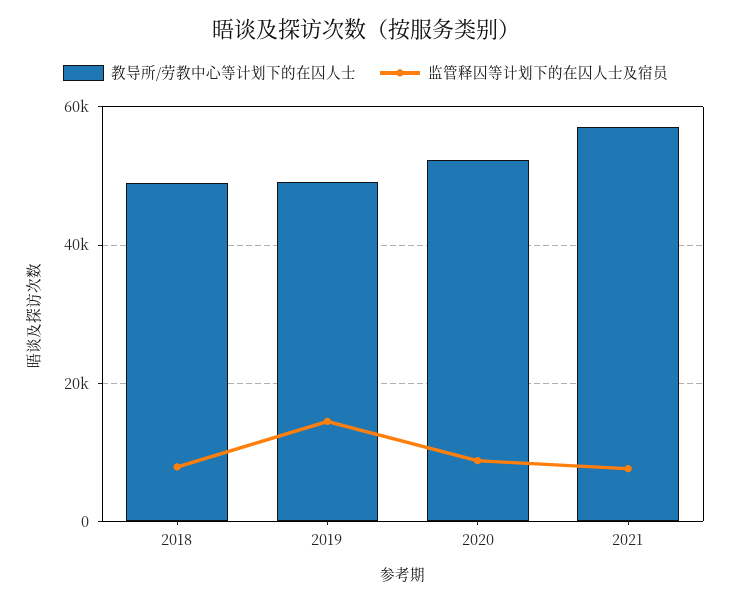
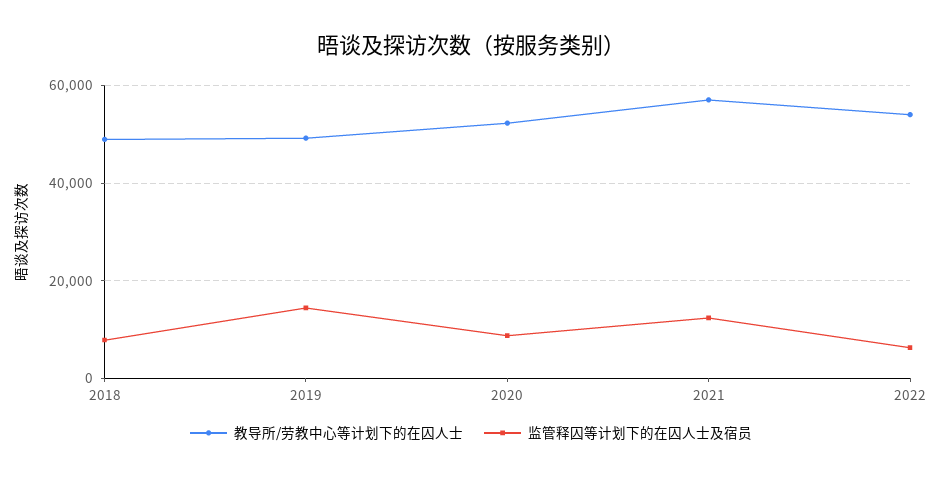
监管释囚等计划下的在囚人士及宿员, 2021: 8000 -> 12000
教导所/劳教中心等计划下的在囚人士, 2022: none -> 54000
监管释囚等计划下的在囚人士及宿员, 2022: none -> 6000

